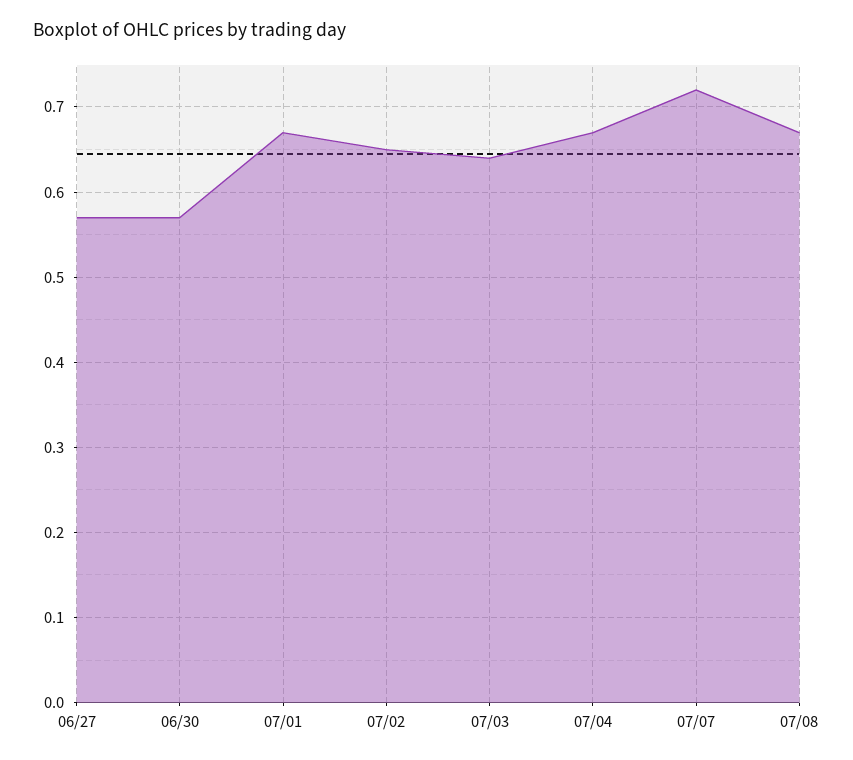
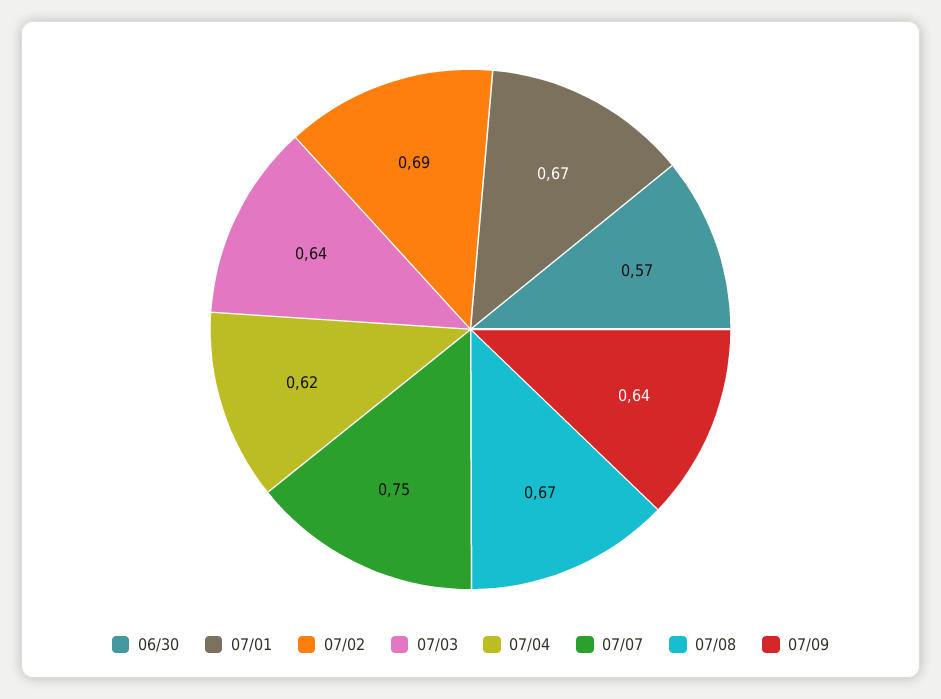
06/27: 0.57 -> none
07/02: 0.65 -> 0.69
07/04: 0.67 -> 0.62
07/07: 0.72 -> 0.75
07/09: none -> 0.64

